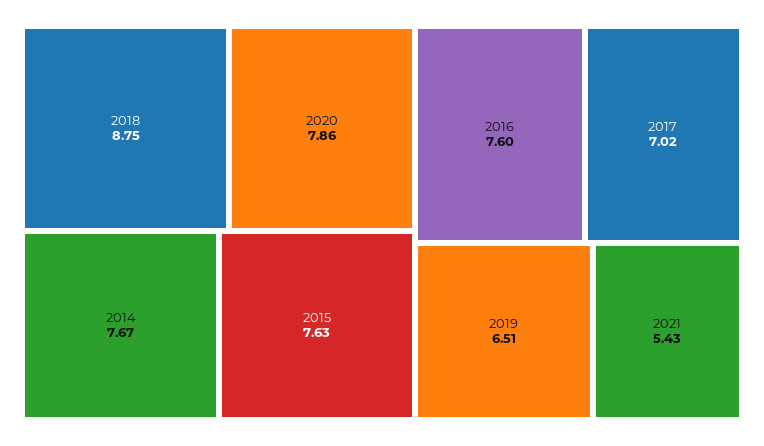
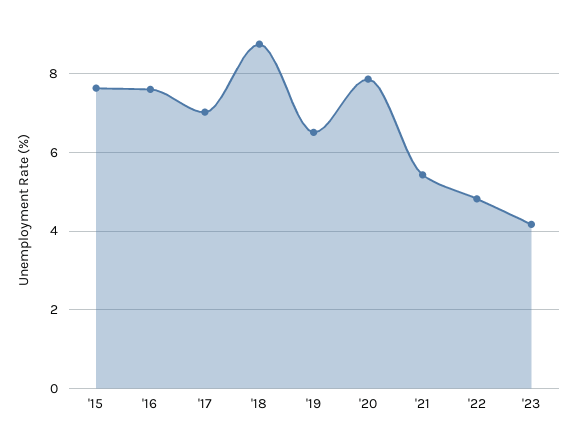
2014: 7.67 -> none
'22: none -> 4.8
'23: none -> 4.2

